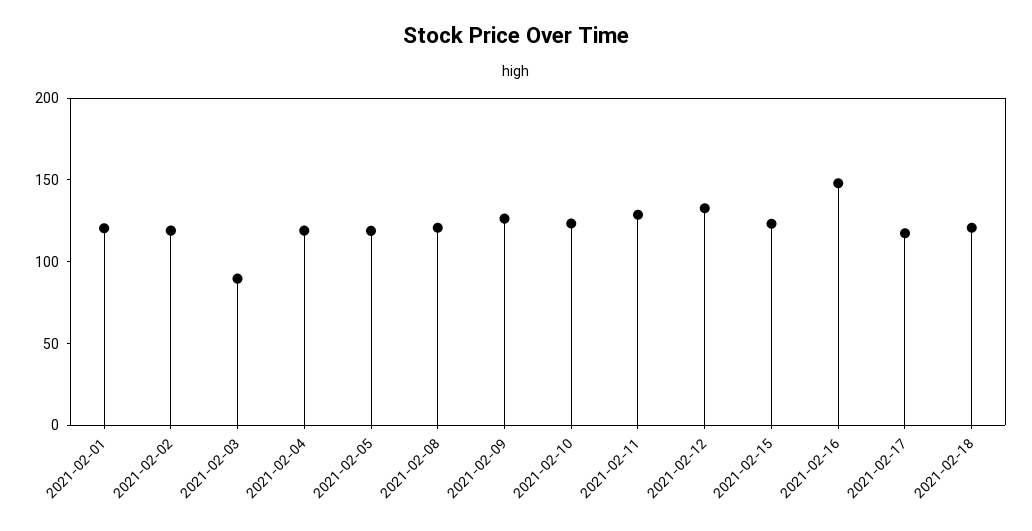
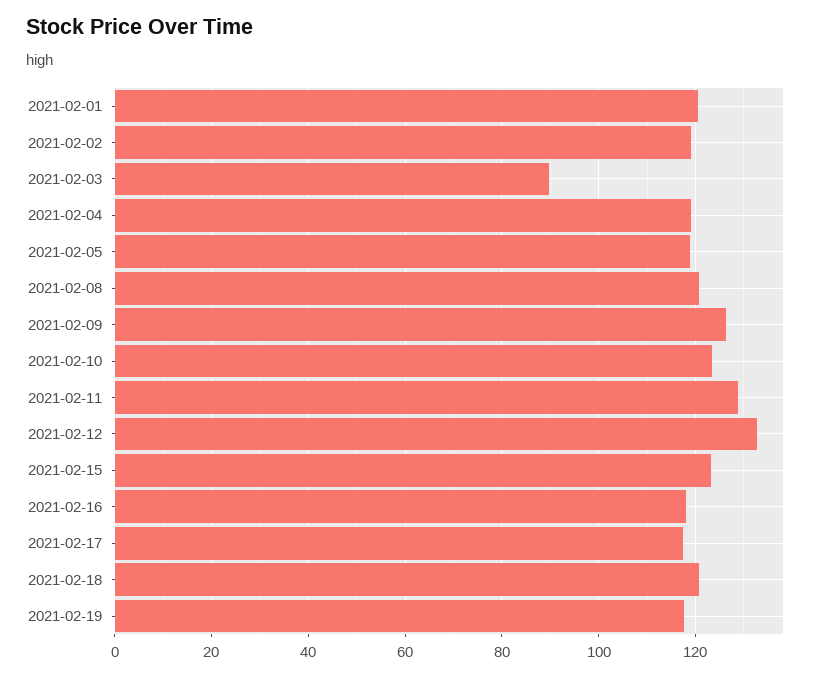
2021-02-16: 150 -> 118
2021-02-19: none -> 118

